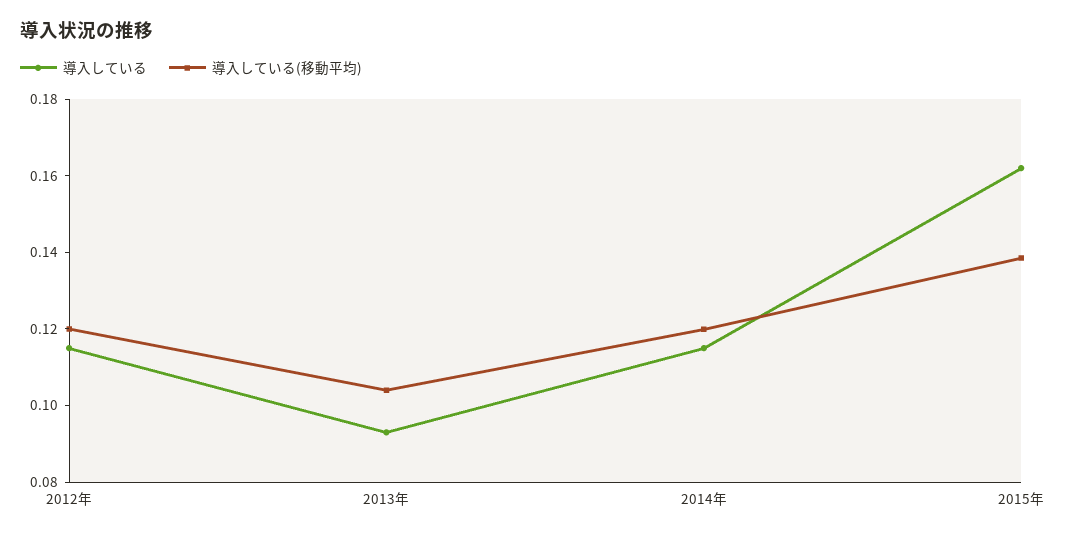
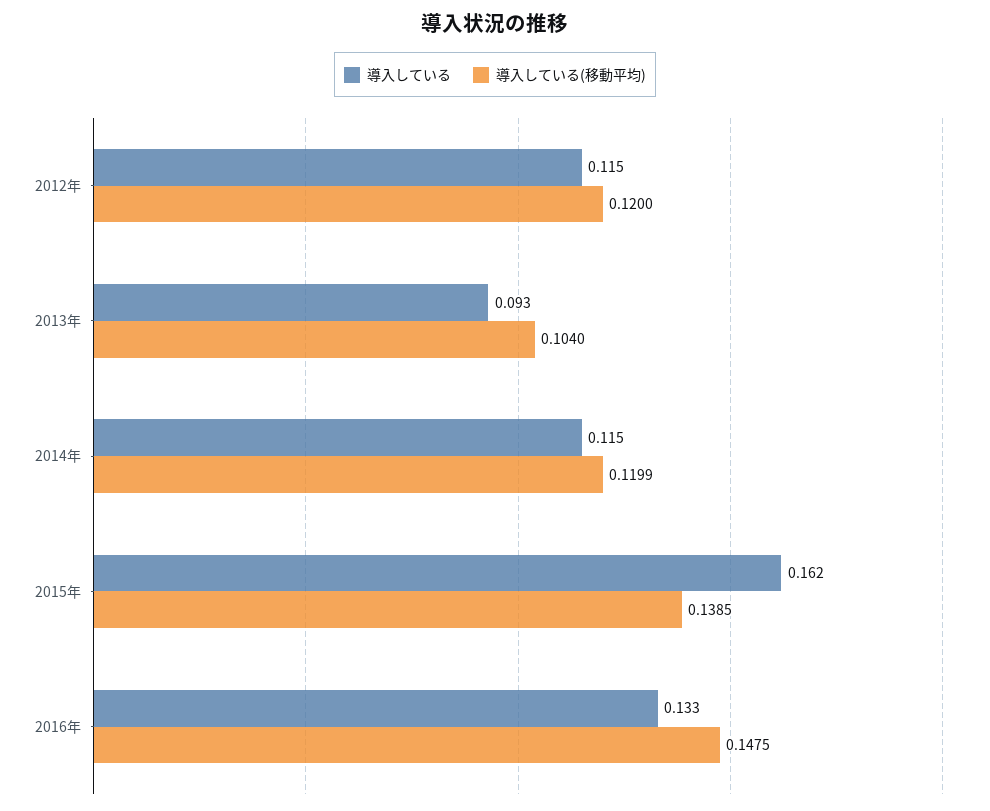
導入している, 2016年: none -> 0.133
導入している(移動平均), 2016年: none -> 0.1475

